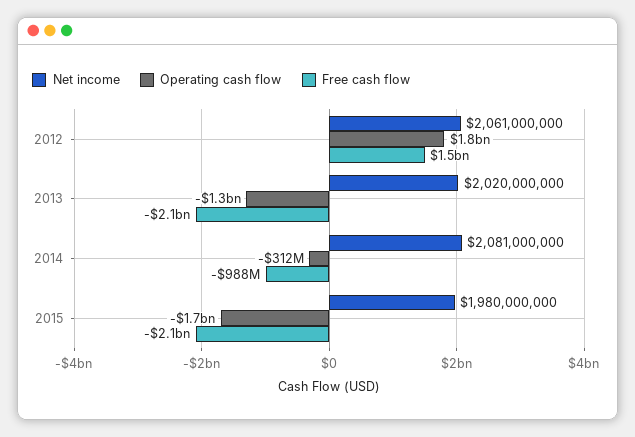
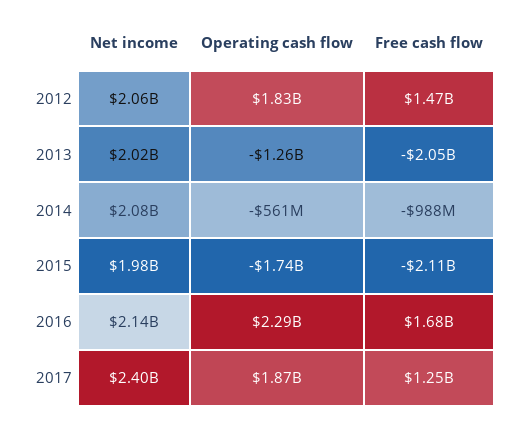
Operating cash flow, 2014: -312000000 -> -561000000
Net income, 2016: none -> 2140000000
Operating cash flow, 2016: none -> 2290000000
Free cash flow, 2016: none -> 1680000000
Net income, 2017: none -> 2400000000
Operating cash flow, 2017: none -> 1870000000
Free cash flow, 2017: none -> 1250000000

